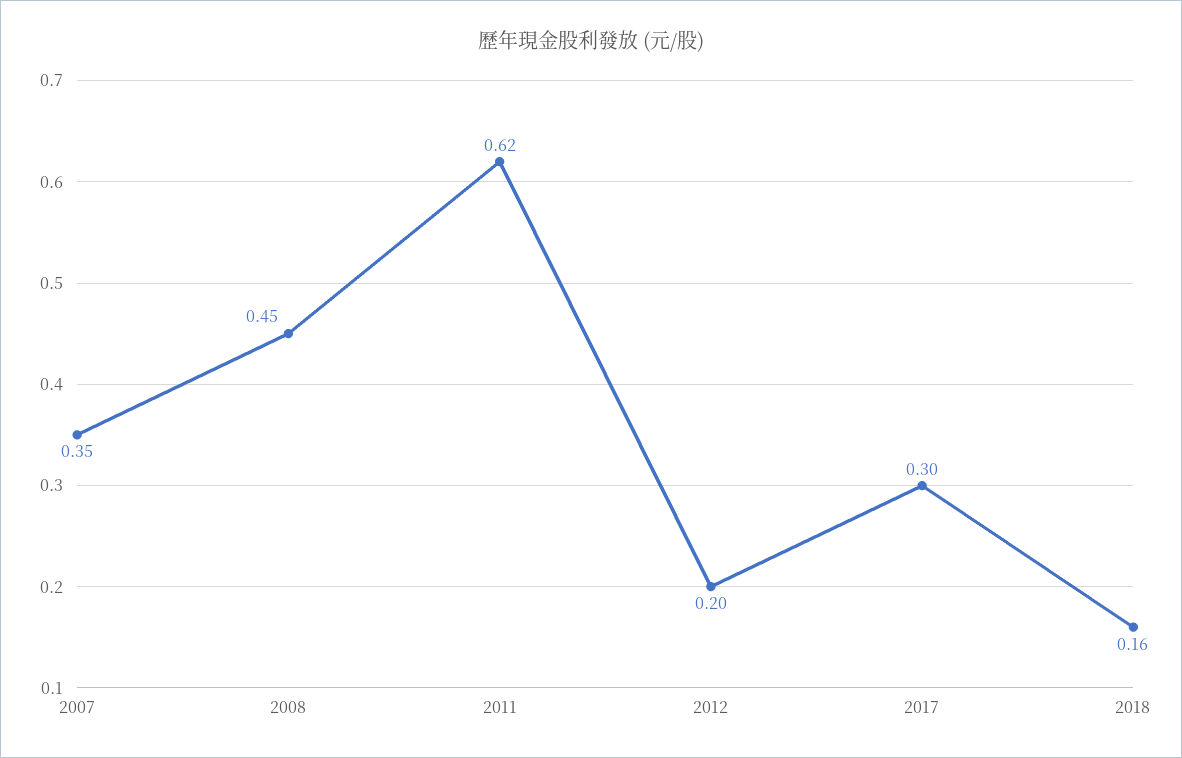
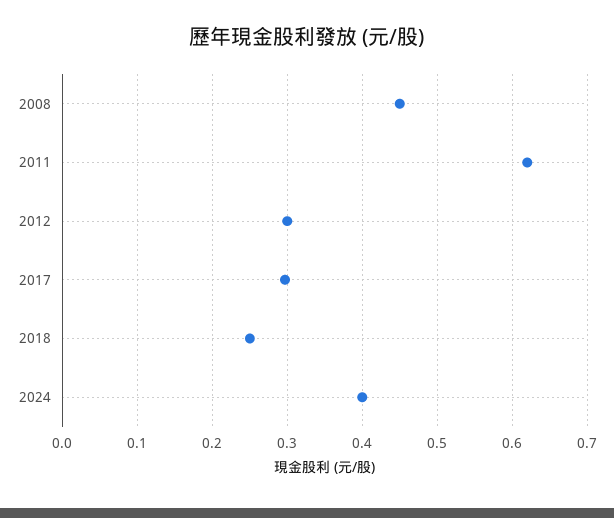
2007: 0.35 -> none
2012: 0.2 -> 0.3
2018: 0.16 -> 0.25
2024: none -> 0.4

